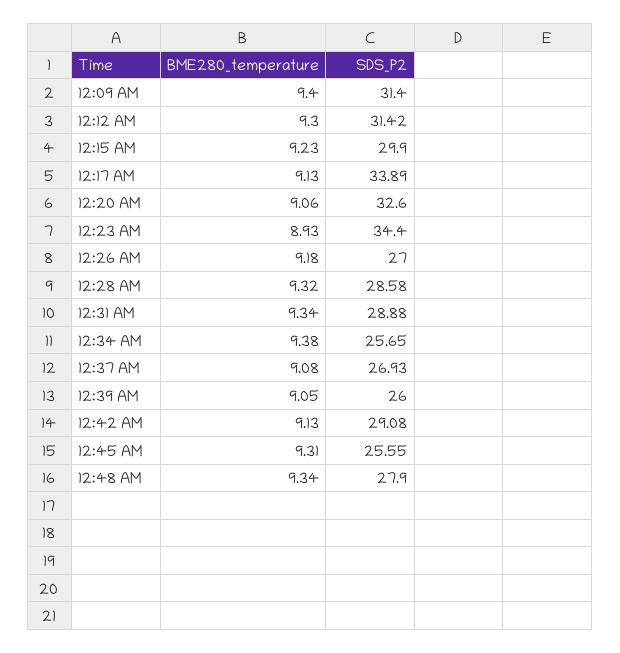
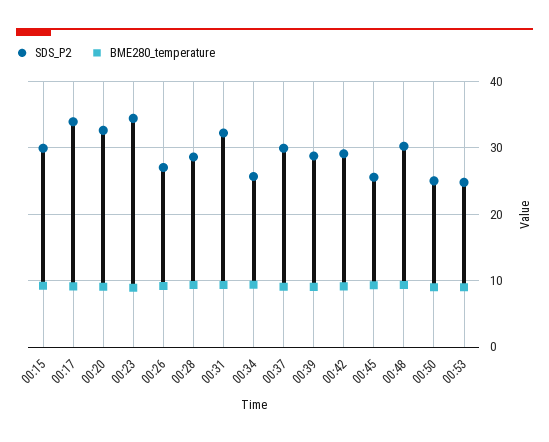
BME280_temperature, 12:09 AM: 9.4 -> none
SDS_P2, 12:09 AM: 31.4 -> none
BME280_temperature, 12:12 AM: 9.3 -> none
SDS_P2, 12:12 AM: 31.42 -> none
SDS_P2, 12:31 AM: 28.88 -> 32
SDS_P2, 12:37 AM: 26.93 -> 30
SDS_P2, 12:39 AM: 26 -> 29
SDS_P2, 12:48 AM: 27.9 -> 30
SDS_P2, 00:50: none -> 25
BME280_temperature, 00:50: none -> 9
SDS_P2, 00:53: none -> 25
BME280_temperature, 00:53: none -> 9

